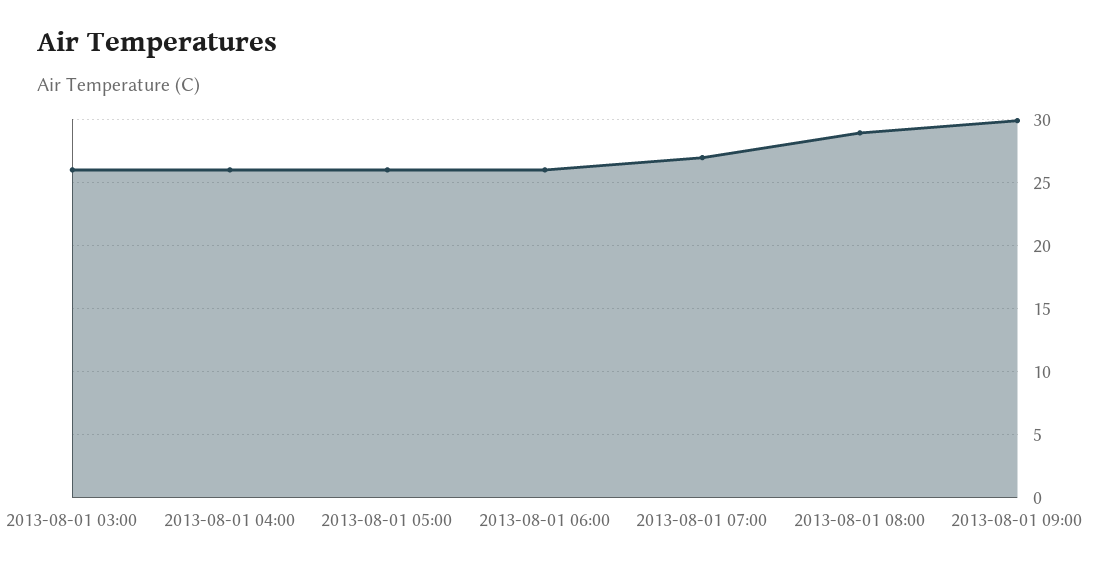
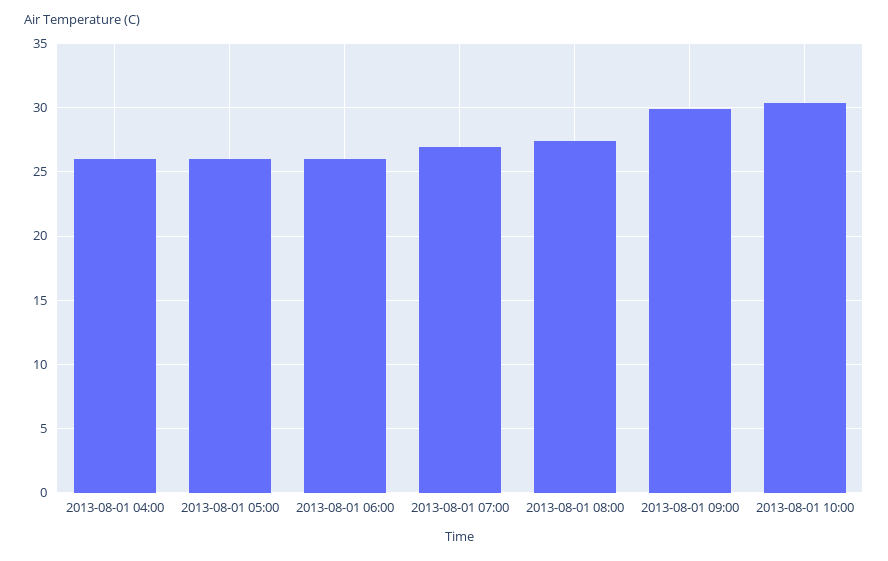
2013-08-01 03:00: 26 -> none
2013-08-01 08:00: 29 -> 27.5
2013-08-01 10:00: none -> 30.5

